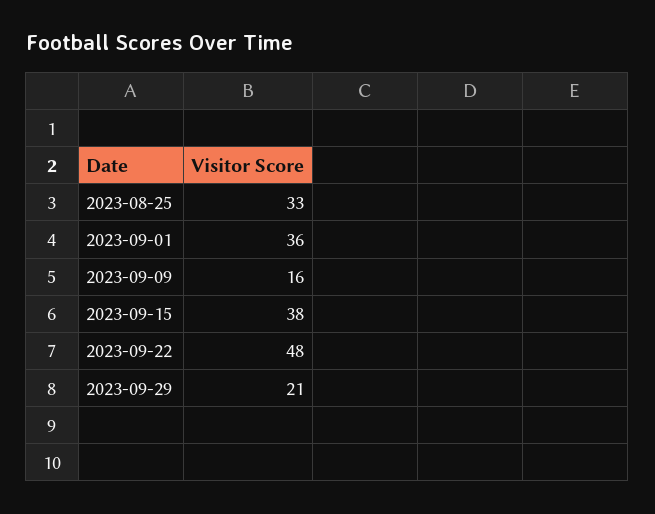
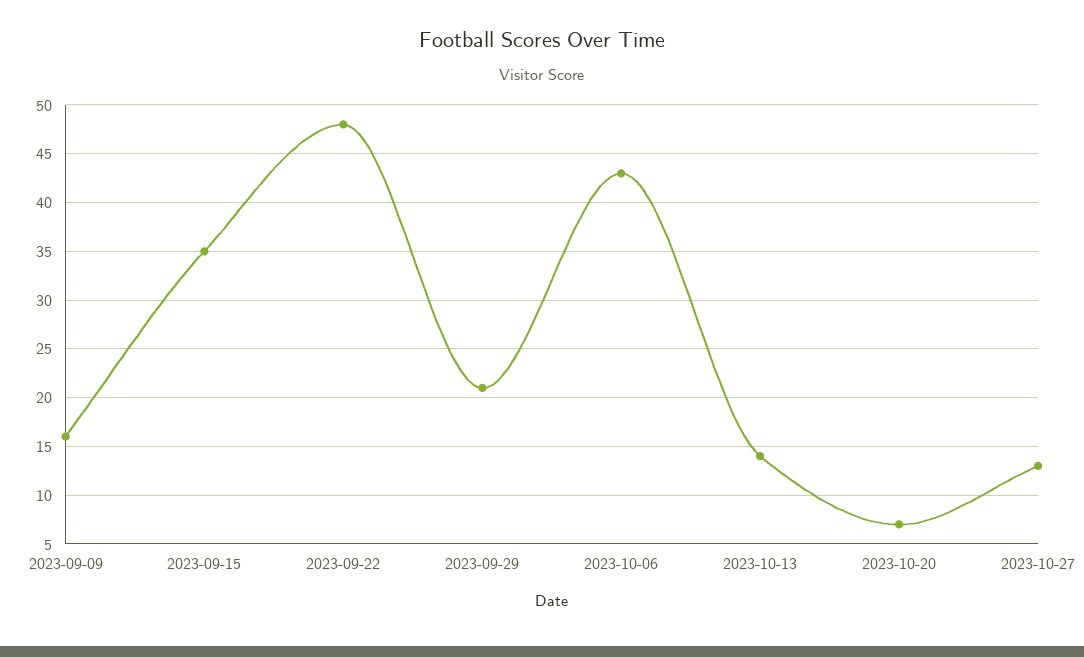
2023-08-25: 33 -> none
2023-09-01: 36 -> none
2023-09-15: 38 -> 35
2023-10-06: none -> 43
2023-10-13: none -> 14
2023-10-20: none -> 7
2023-10-27: none -> 13

